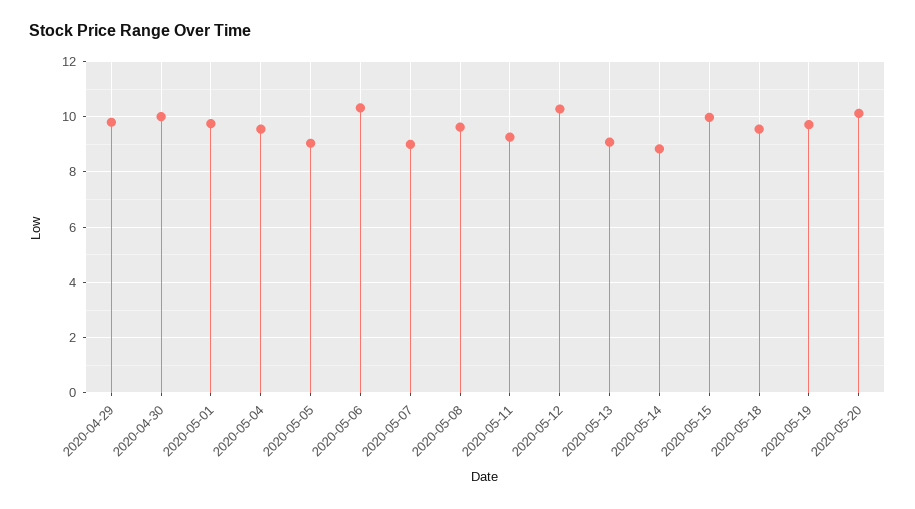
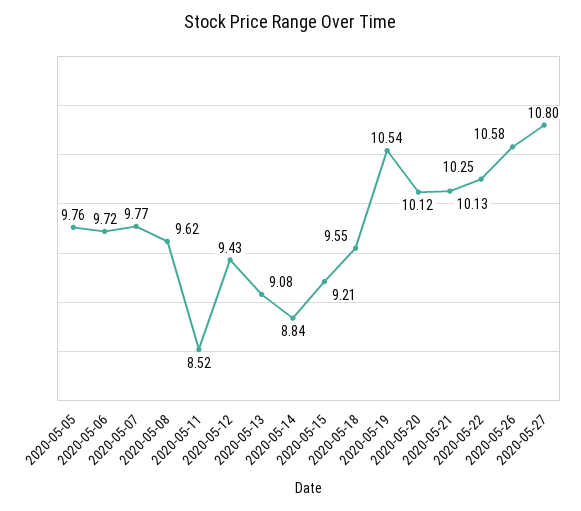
2020-04-29: 9.75 -> none
2020-04-30: 10 -> none
2020-05-01: 9.75 -> none
2020-05-04: 9.5 -> none
2020-05-05: 9 -> 9.76
2020-05-06: 10.25 -> 9.72
2020-05-07: 9 -> 9.77
2020-05-11: 9.25 -> 8.52
2020-05-12: 10.25 -> 9.43
2020-05-15: 10 -> 9.21
2020-05-19: 9.75 -> 10.54
2020-05-21: none -> 10.13
2020-05-22: none -> 10.25
2020-05-26: none -> 10.58
2020-05-27: none -> 10.8

